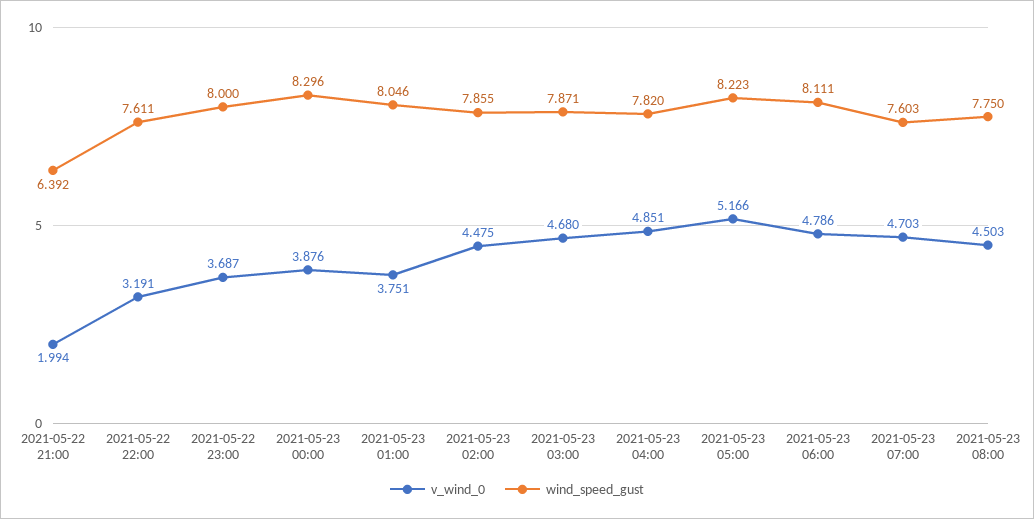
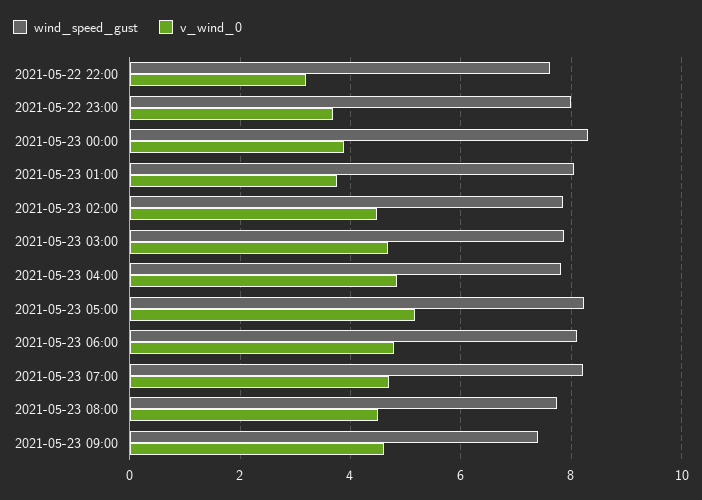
v_wind_0, 2021-05-22 21:00: 1.994 -> none
wind_speed_gust, 2021-05-22 21:00: 6.392 -> none
wind_speed_gust, 2021-05-23 07:00: 7.603 -> 8.2
wind_speed_gust, 2021-05-23 09:00: none -> 7.4
v_wind_0, 2021-05-23 09:00: none -> 4.6

